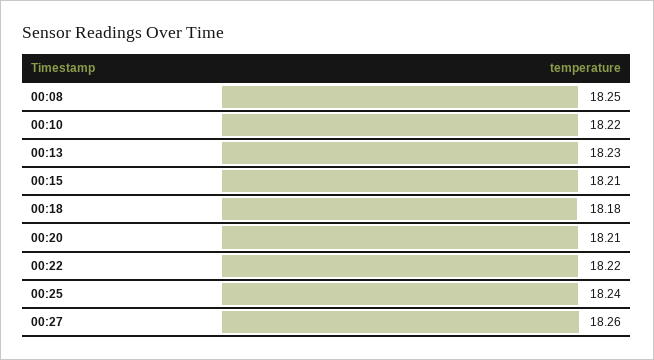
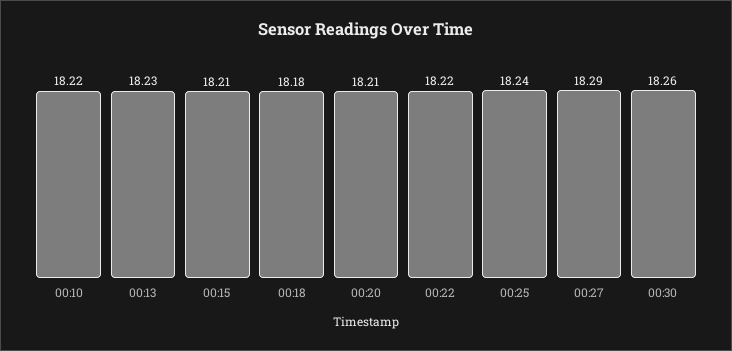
00:08: 18.25 -> none
00:27: 18.26 -> 18.29
00:30: none -> 18.26

